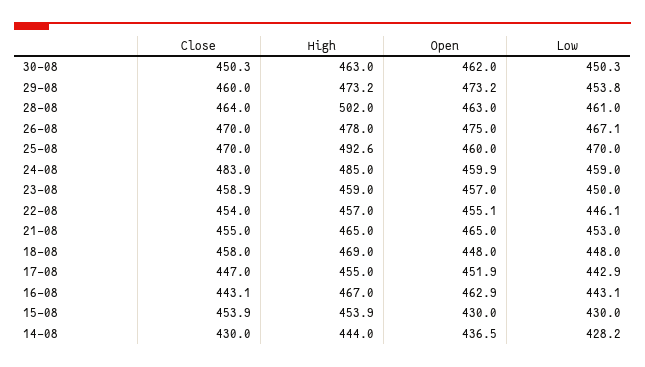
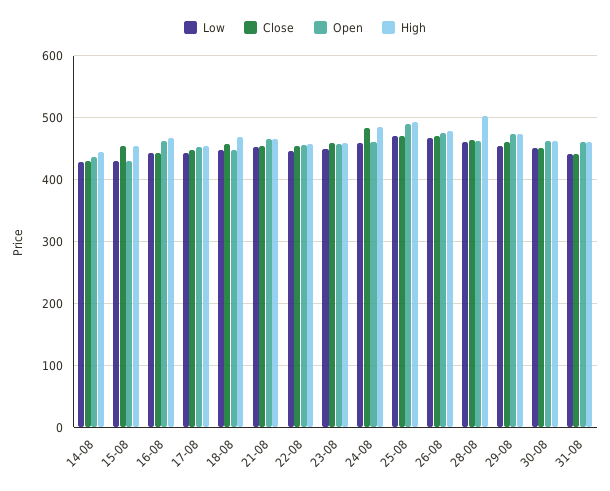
Open, 25-08: 460 -> 490
Low, 31-08: none -> 440
Close, 31-08: none -> 440
Open, 31-08: none -> 460
High, 31-08: none -> 460

